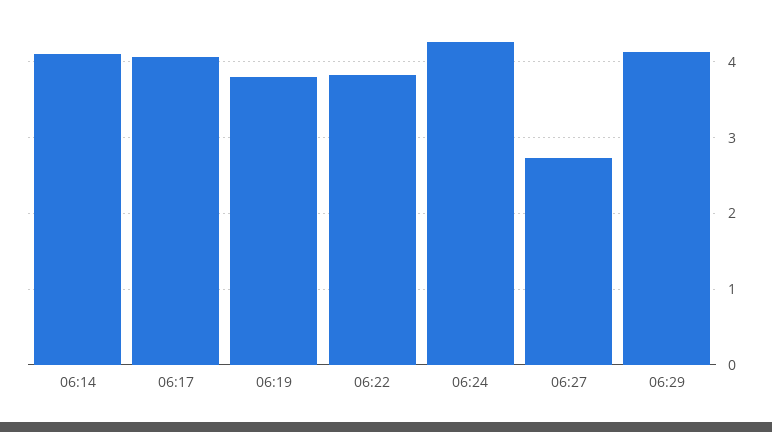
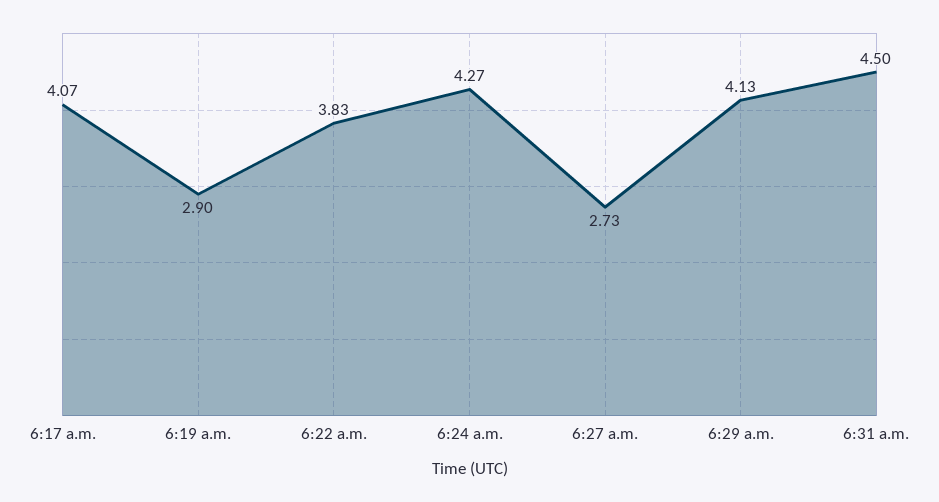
06:14: 4.1 -> none
06:19: 3.8 -> 2.9
6:31 a.m.: none -> 4.5

